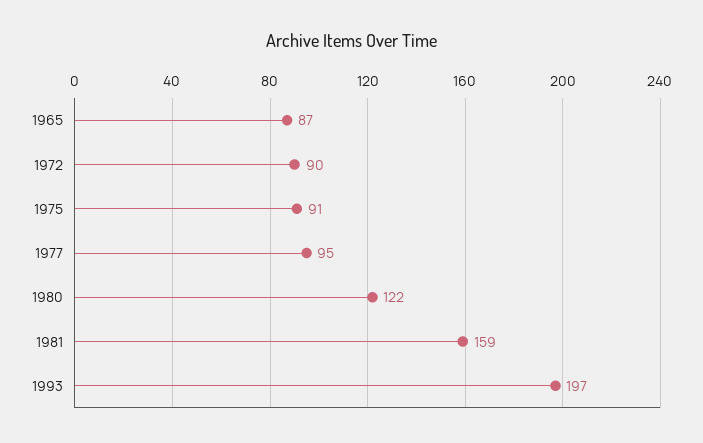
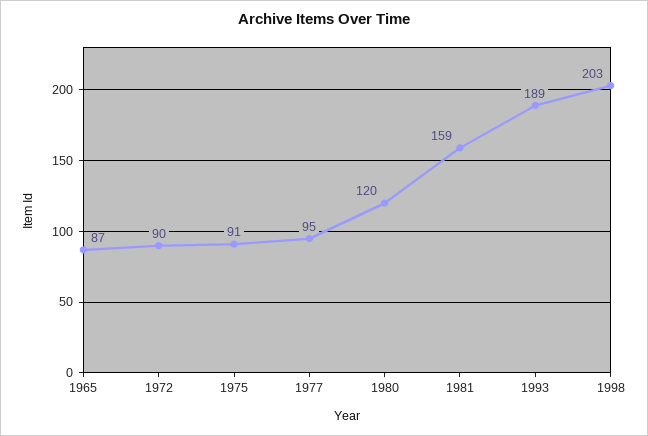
1980: 122 -> 120
1993: 197 -> 189
1998: none -> 203

